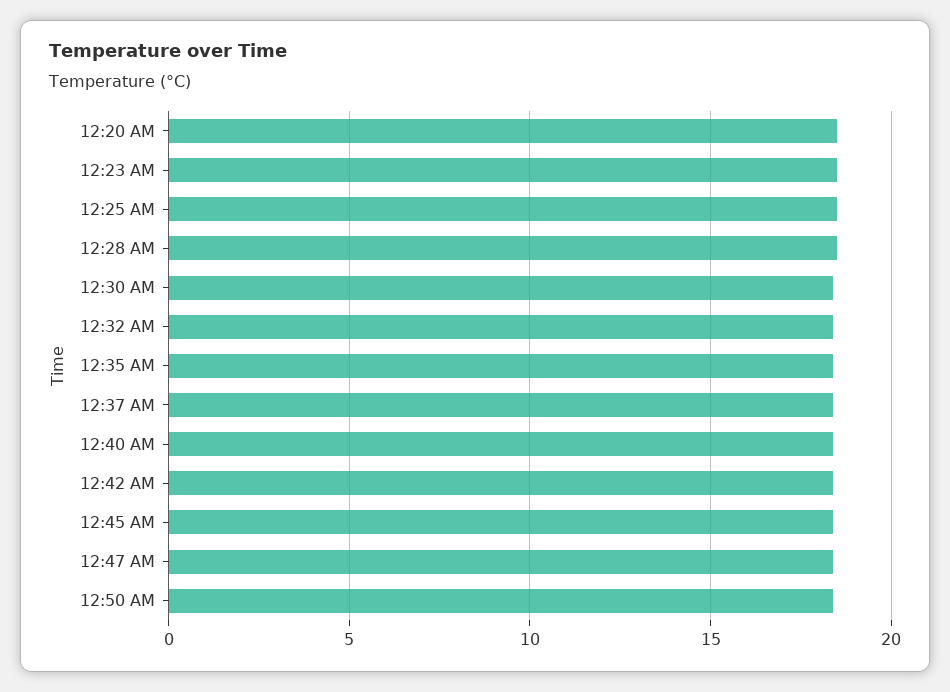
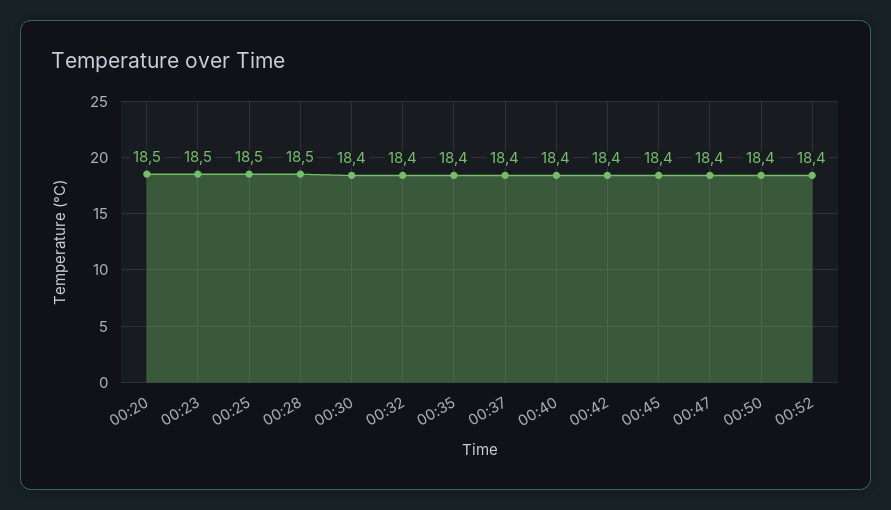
00:52: none -> 18.4

